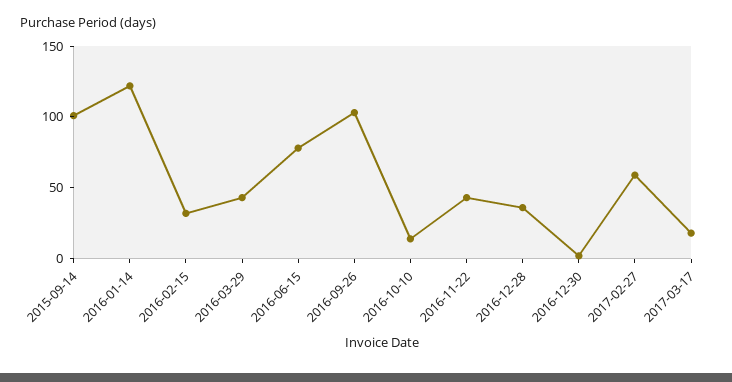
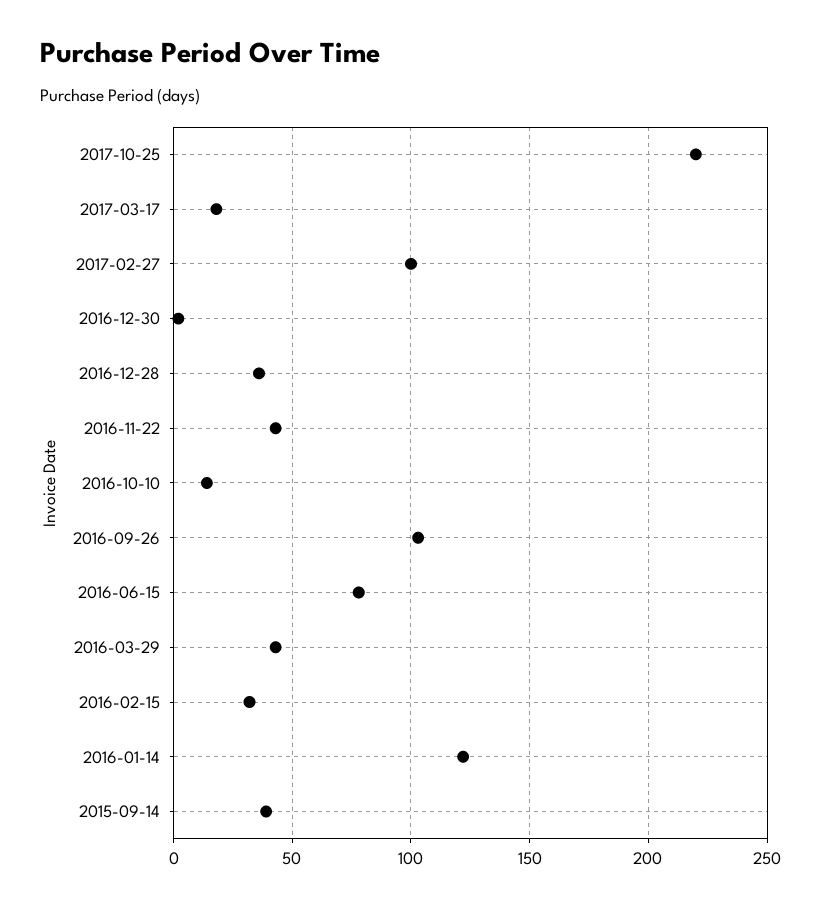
2015-09-14: 100 -> 40
2017-02-27: 60 -> 100
2017-10-25: none -> 220

